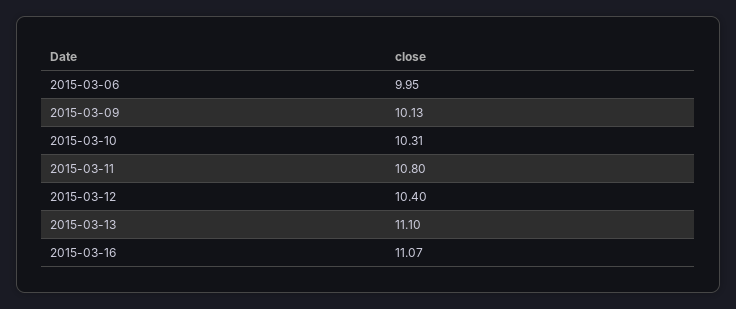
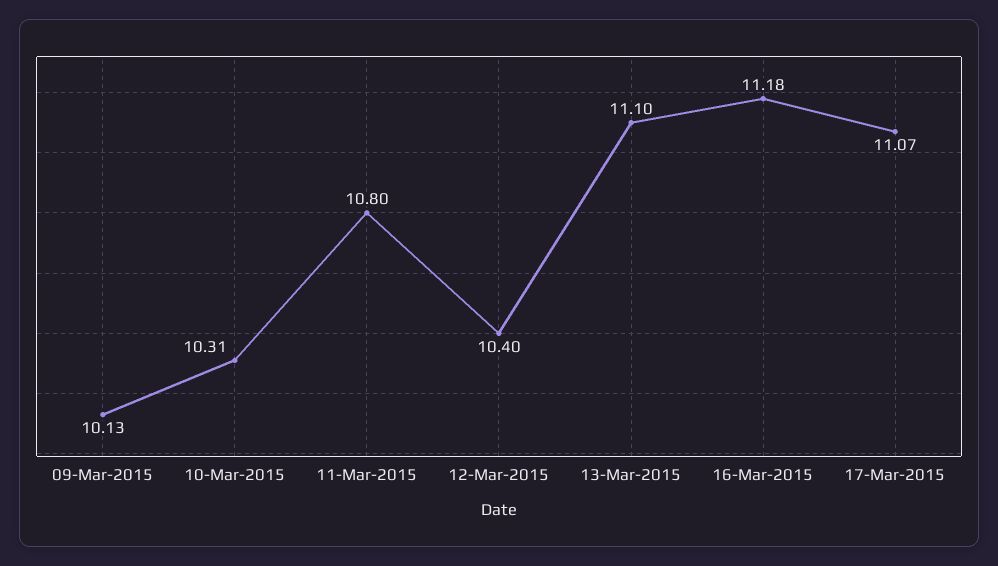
2015-03-06: 9.95 -> none
2015-03-16: 11.07 -> 11.18
17-Mar-2015: none -> 11.07

